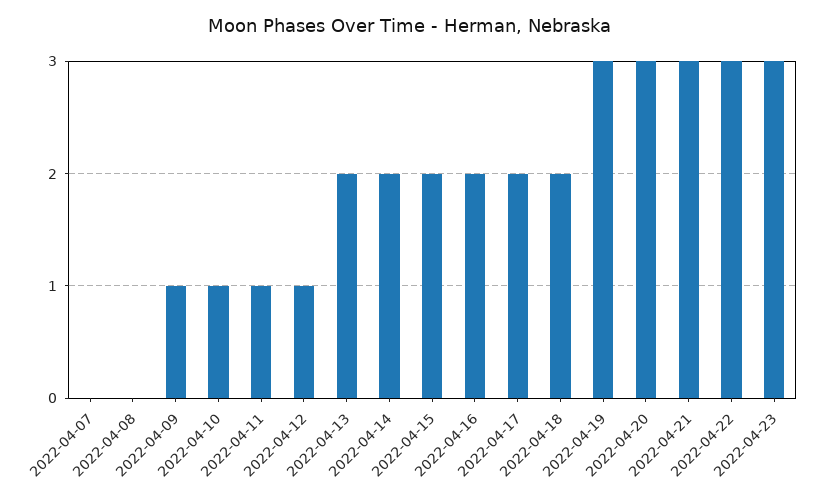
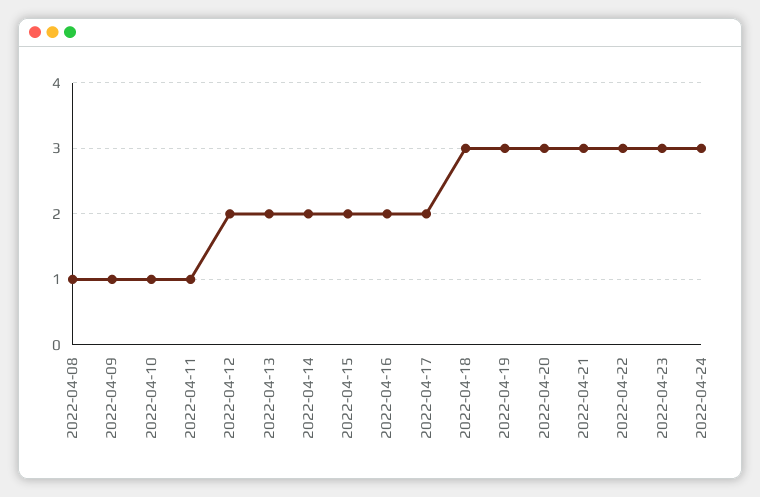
2022-04-07: 0 -> none
2022-04-08: 0 -> 1
2022-04-12: 1 -> 2
2022-04-18: 2 -> 3
2022-04-24: none -> 3

